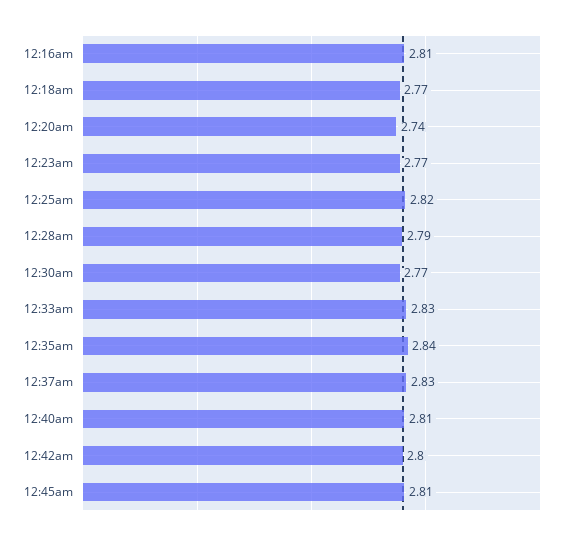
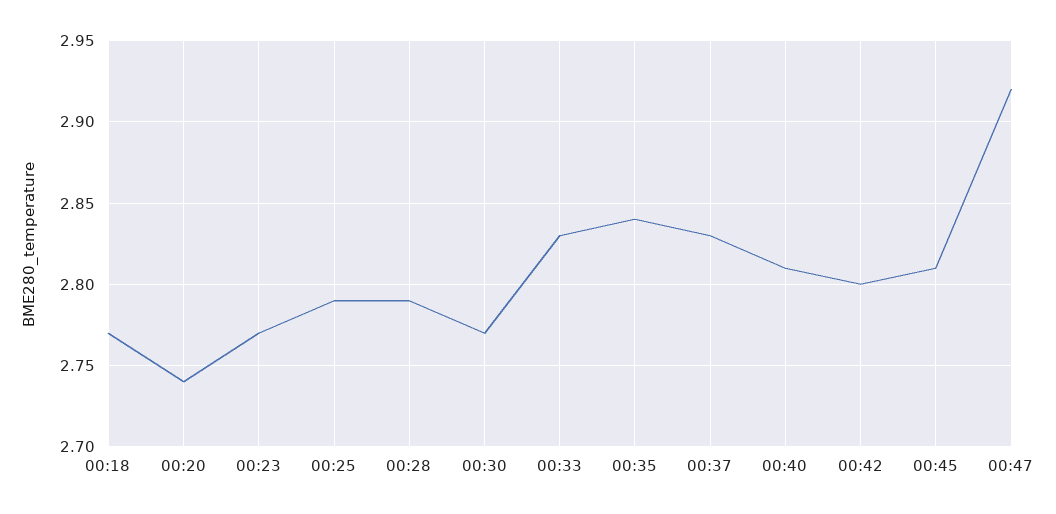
12:16am: 2.81 -> none
12:25am: 2.82 -> 2.79
00:47: none -> 2.92

